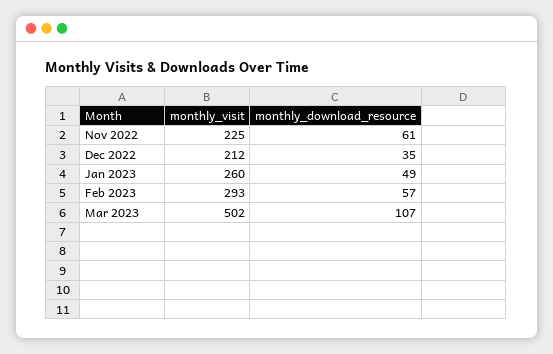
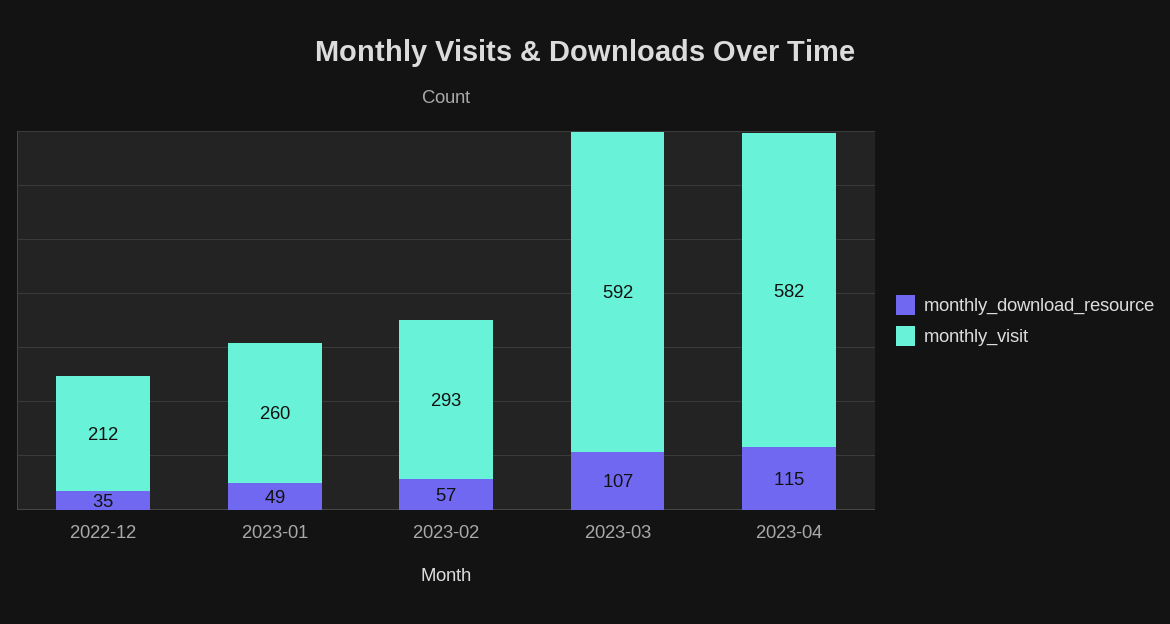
monthly_visit, Nov 2022: 225 -> none
monthly_download_resource, Nov 2022: 61 -> none
monthly_visit, Mar 2023: 502 -> 592
monthly_download_resource, 2023-04: none -> 115
monthly_visit, 2023-04: none -> 582

